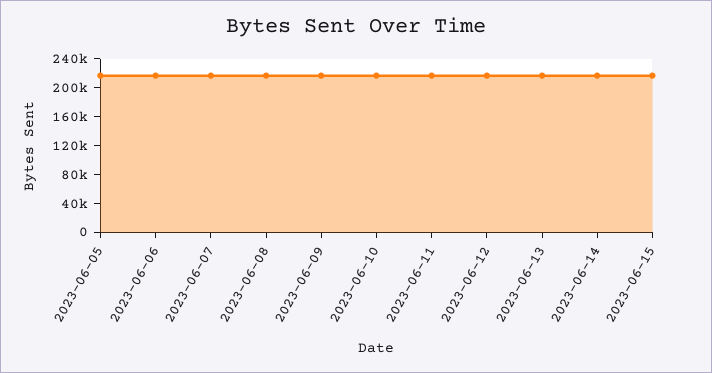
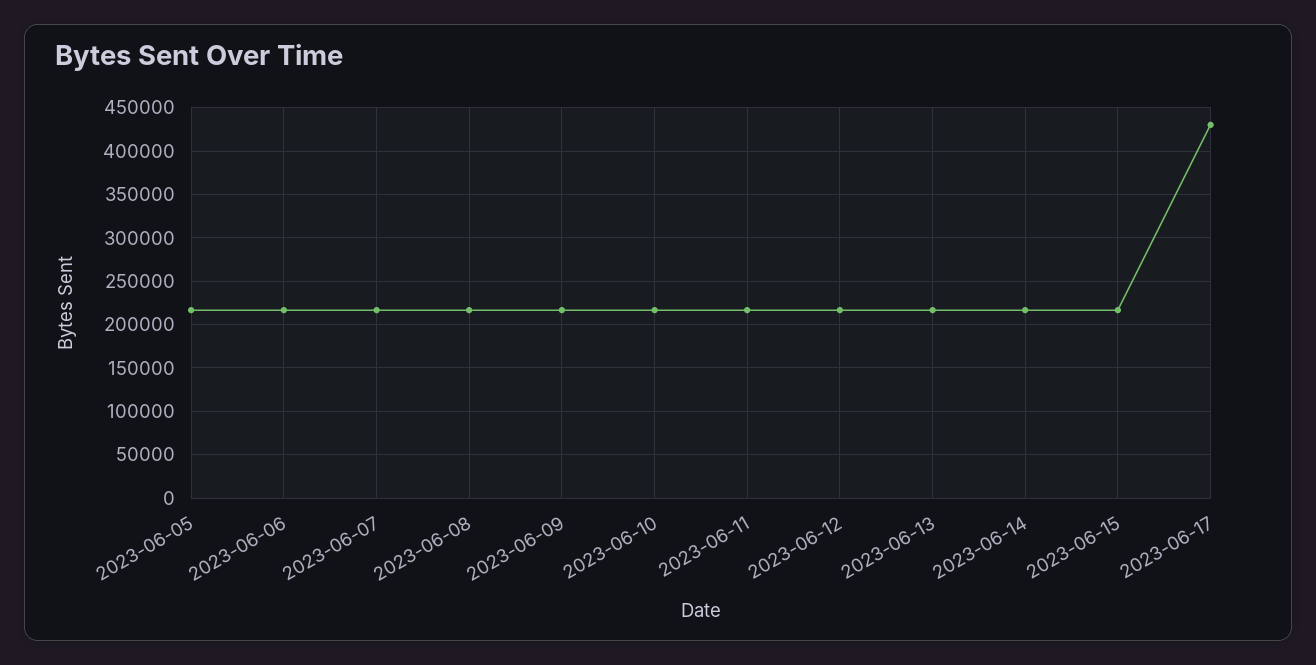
2023-06-17: none -> 430000

